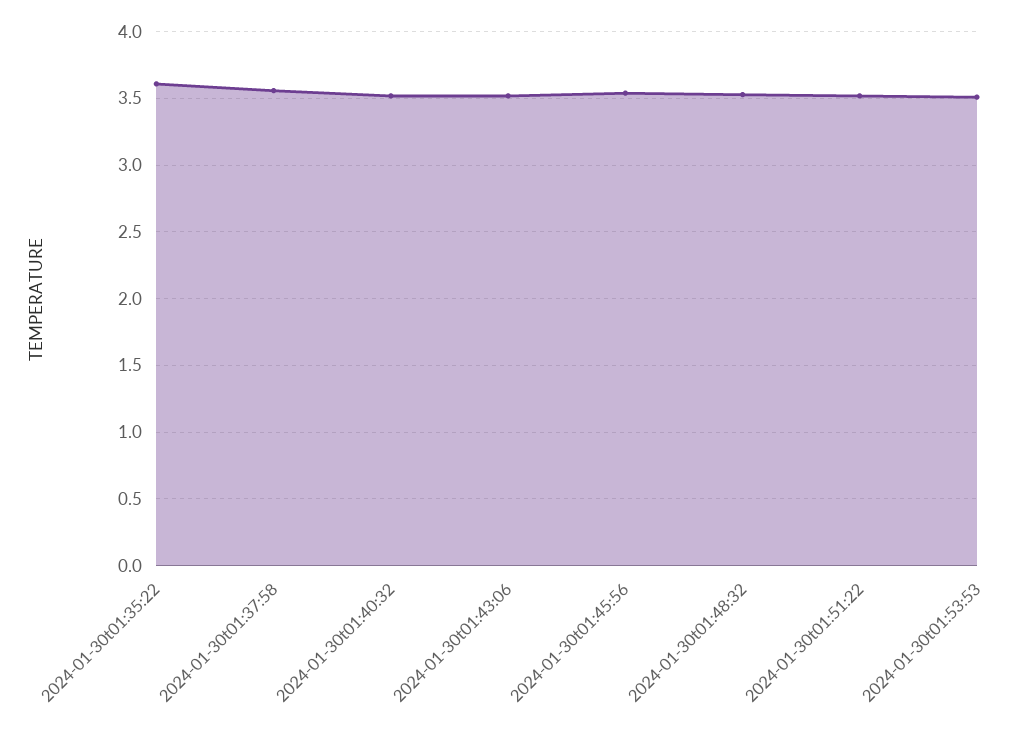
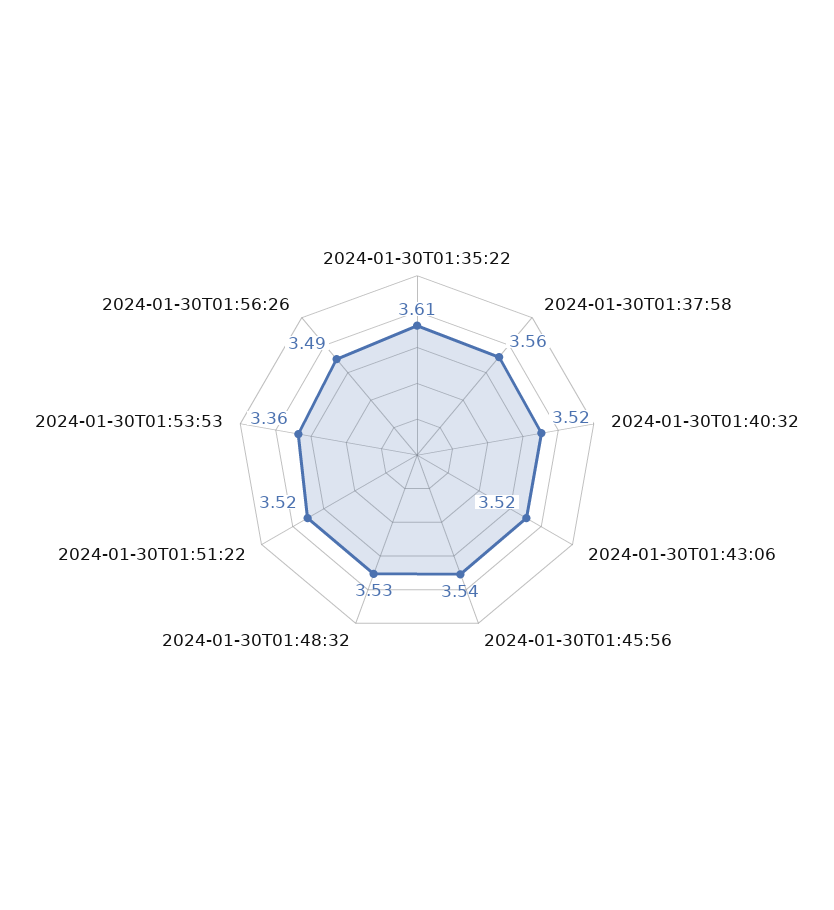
2024-01-30t01:53:53: 3.5 -> 3.36
2024-01-30T01:56:26: none -> 3.49

